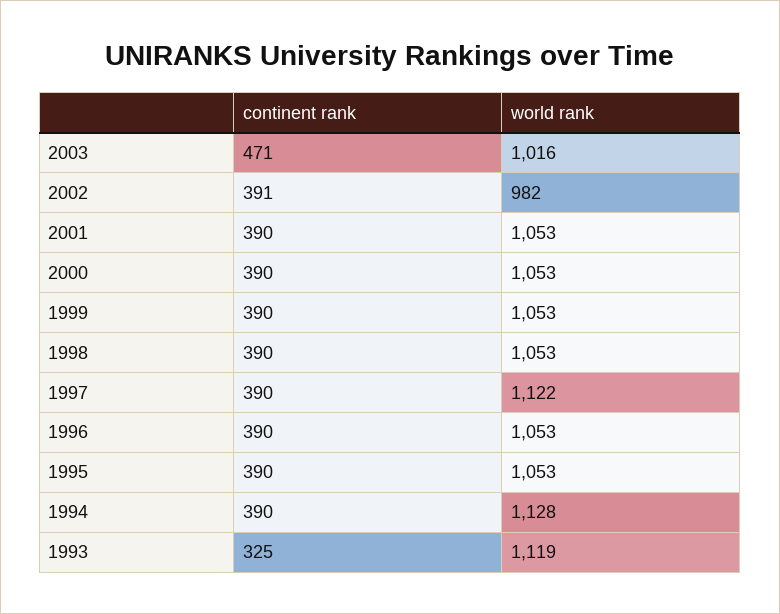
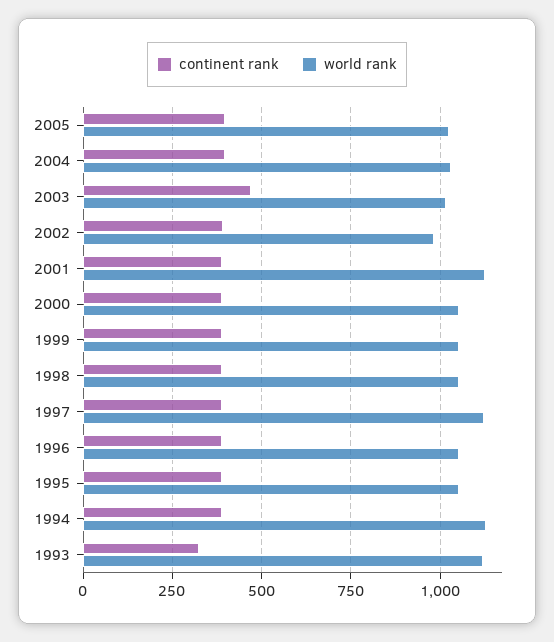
world rank, 2001: 1053 -> 1125
continent rank, 2005: none -> 400
world rank, 2005: none -> 1025
continent rank, 2004: none -> 400
world rank, 2004: none -> 1025

